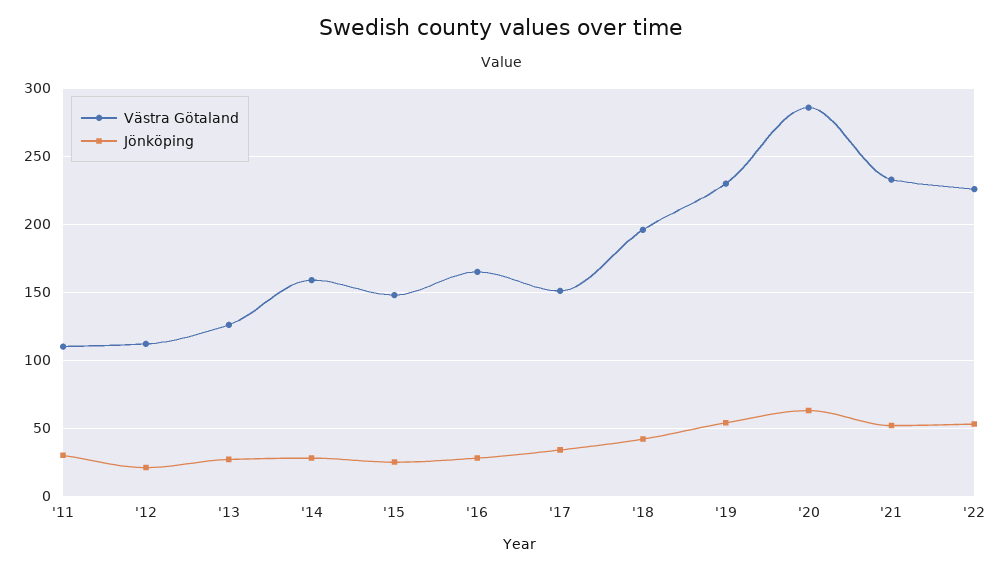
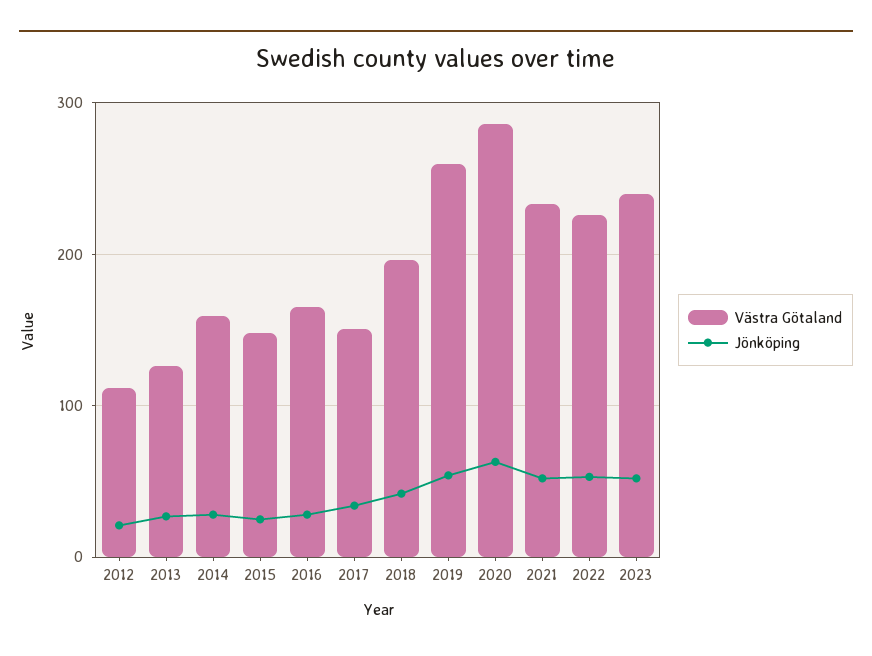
Västra Götaland, '11: 110 -> none
Jönköping, '11: 30 -> none
Västra Götaland, '19: 230 -> 260
Västra Götaland, 2023: none -> 240
Jönköping, 2023: none -> 50

